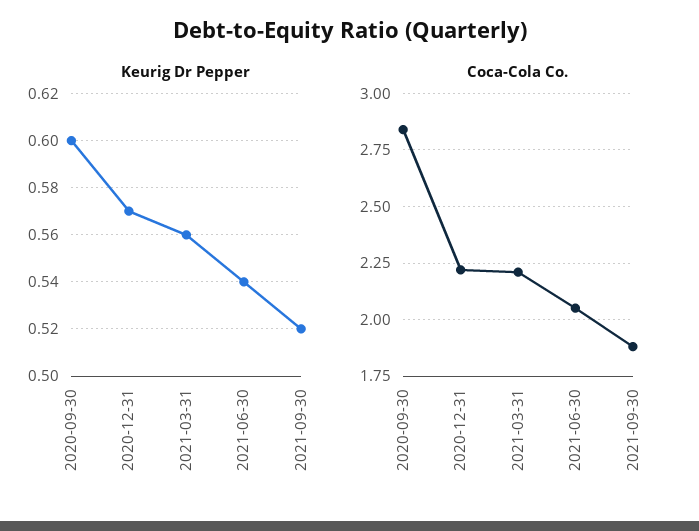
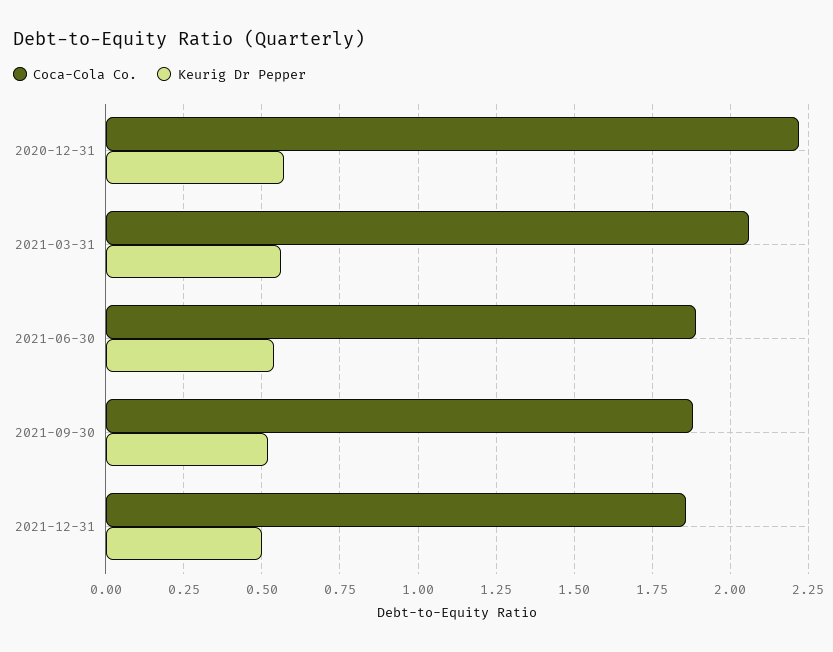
Keurig Dr Pepper, 2020-09-30: 0.6 -> none
Coca-Cola Co., 2020-09-30: 2.85 -> none
Coca-Cola Co., 2021-03-31: 2.2 -> 2.05
Coca-Cola Co., 2021-06-30: 2.05 -> 1.9
Coca-Cola Co., 2021-12-31: none -> 1.85
Keurig Dr Pepper, 2021-12-31: none -> 0.5

